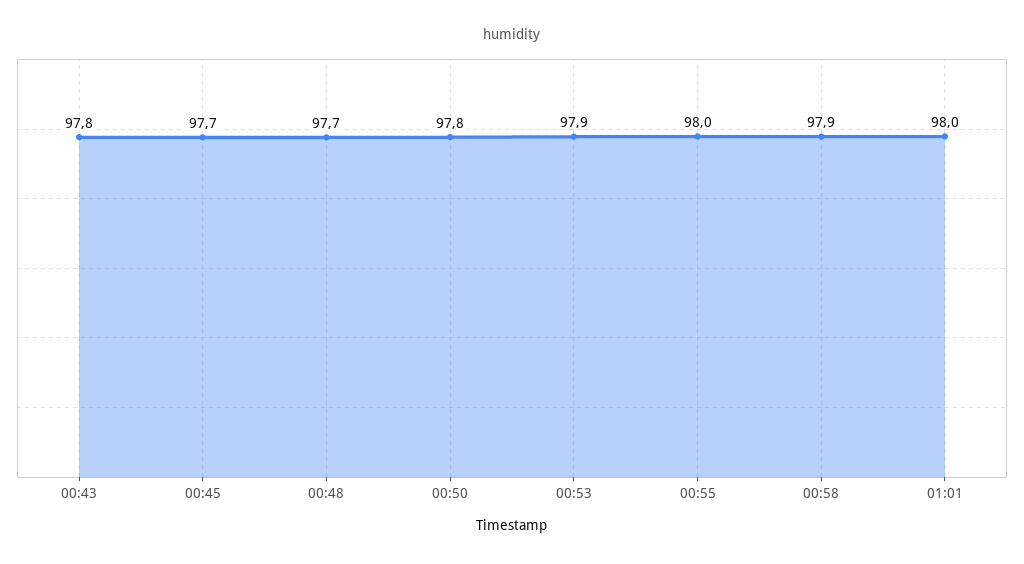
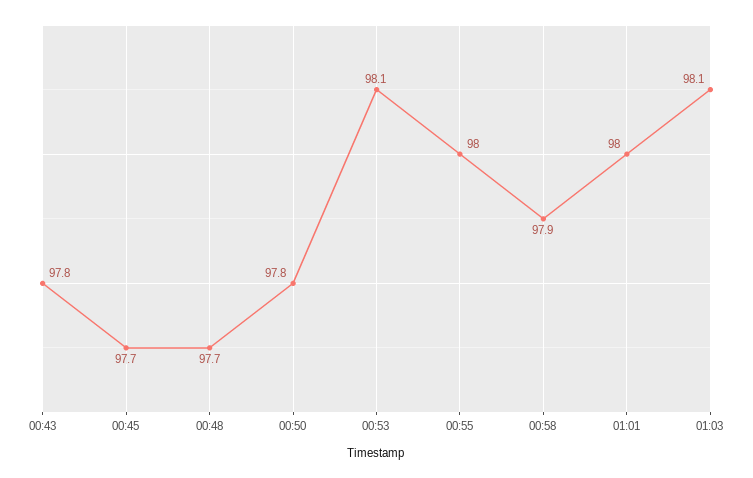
00:53: 97.9 -> 98.1
01:03: none -> 98.1

